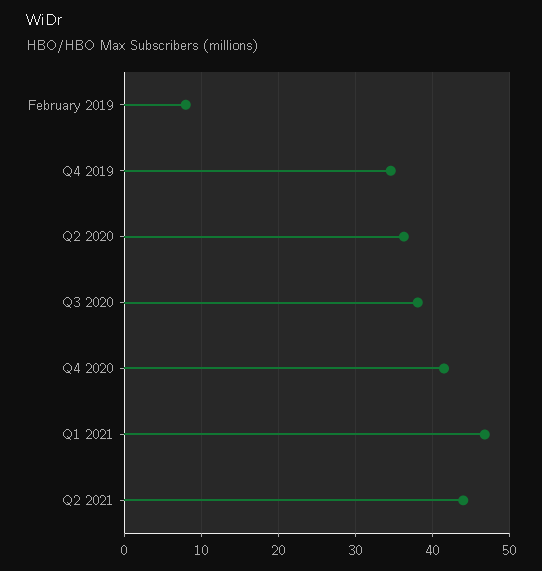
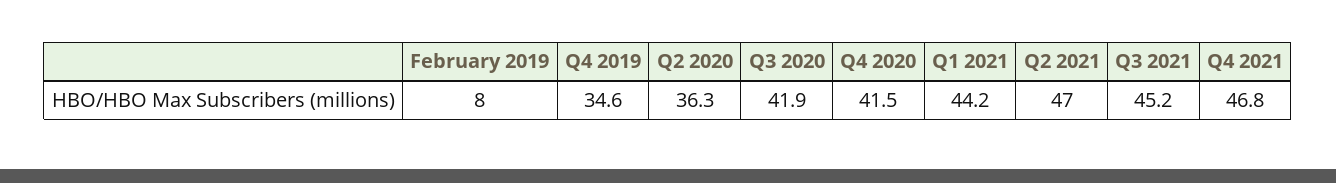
Q3 2020: 38 -> 41.9
Q1 2021: 47 -> 44.2
Q2 2021: 44 -> 47
Q3 2021: none -> 45.2
Q4 2021: none -> 46.8

